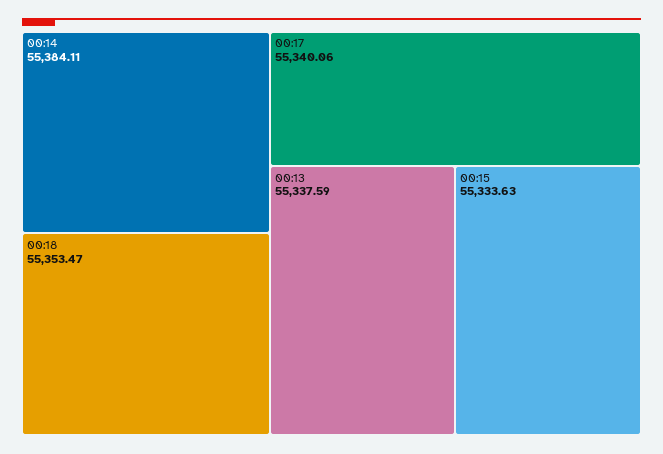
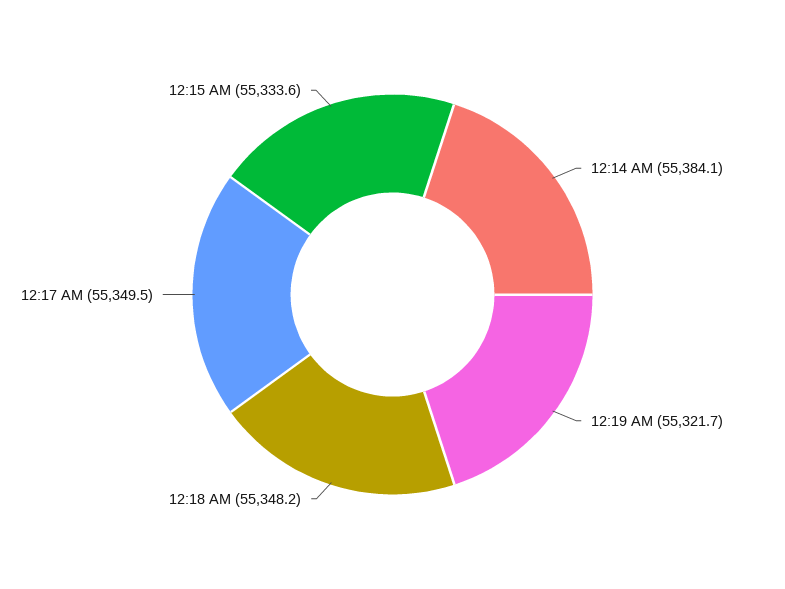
00:18: 55353.47 -> 55348.2
00:17: 55340.06 -> 55349.5
00:13: 55337.59 -> none
12:19 AM: none -> 55321.7

